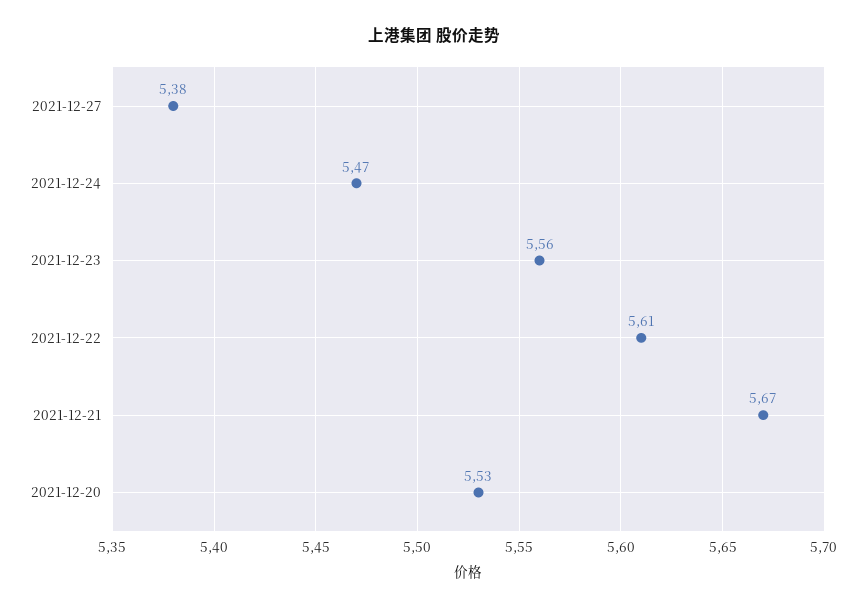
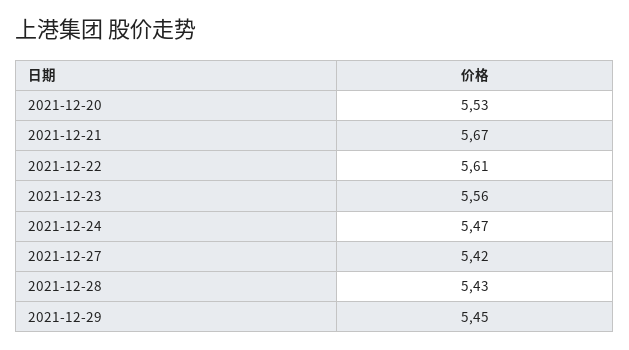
2021-12-27: 5.38 -> 5.42
2021-12-28: none -> 5.43
2021-12-29: none -> 5.45

